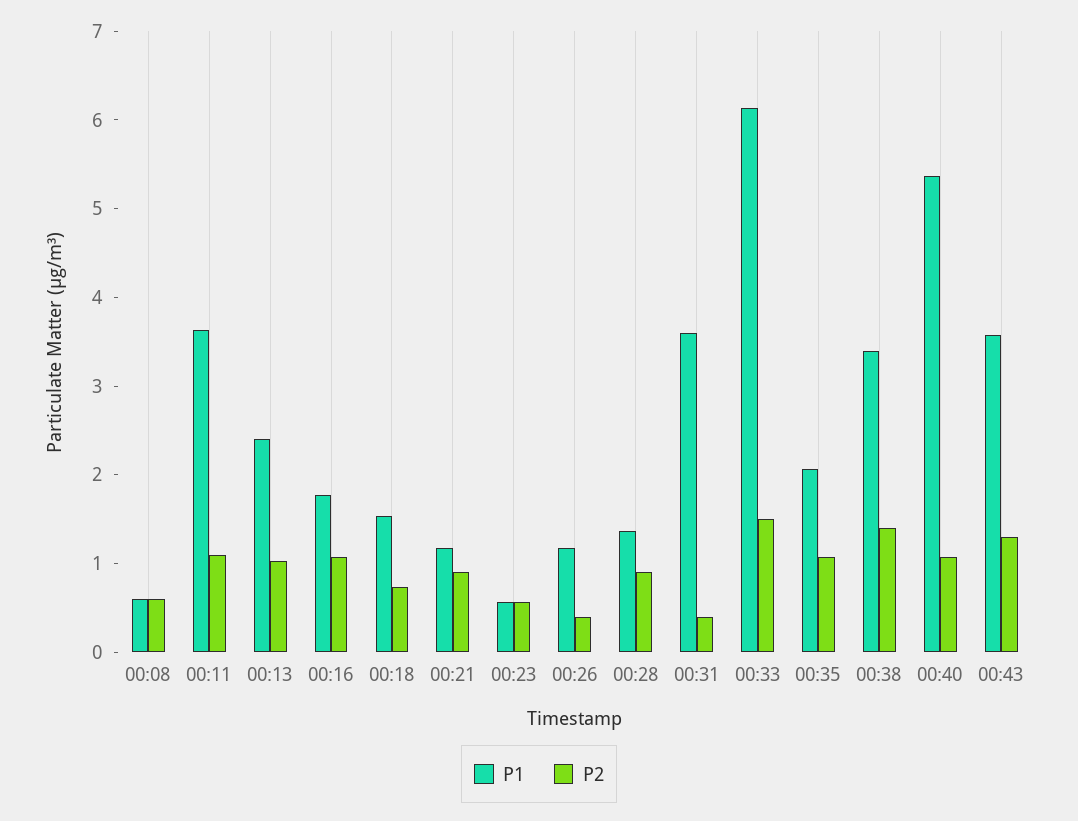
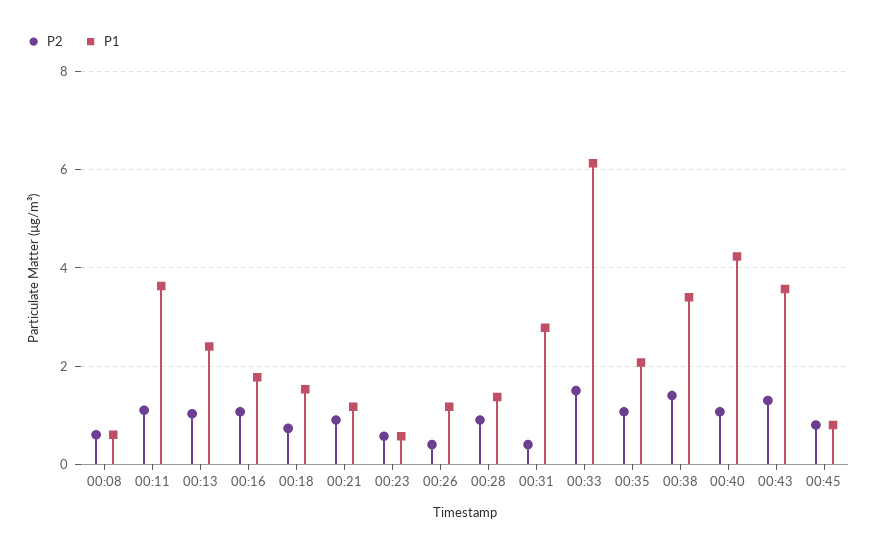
P1, 00:31: 3.6 -> 2.8
P1, 00:40: 5.4 -> 4.2
P2, 00:45: none -> 0.8
P1, 00:45: none -> 0.8

